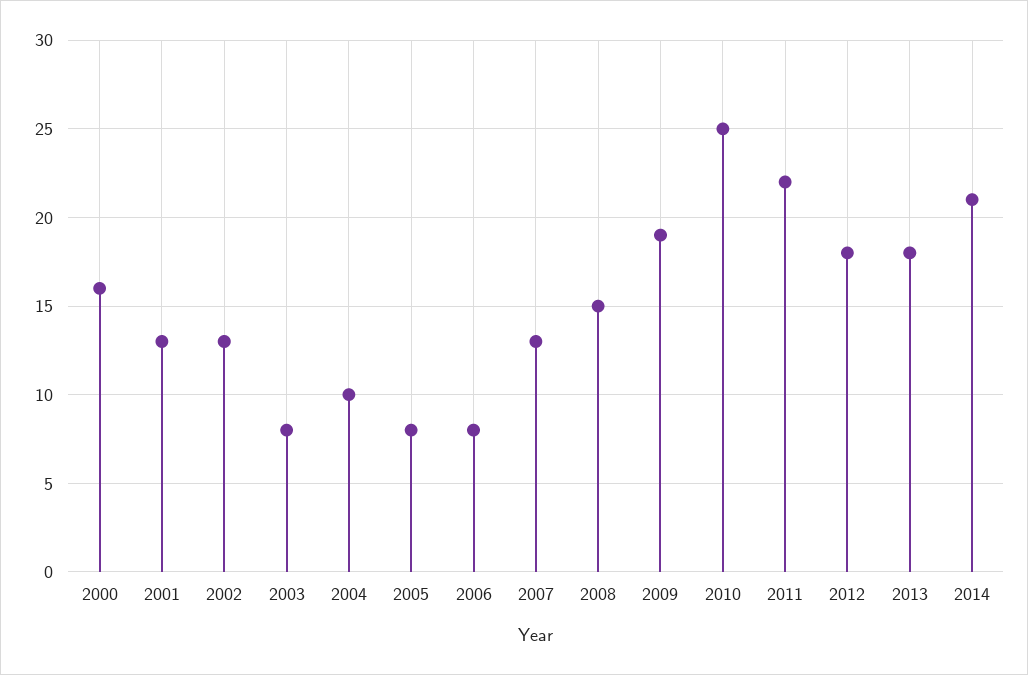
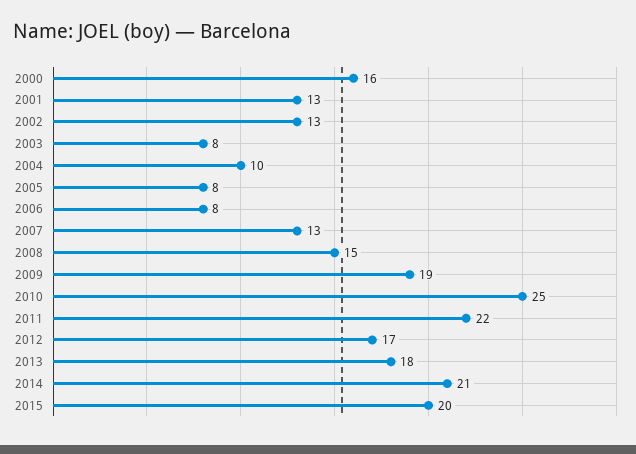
2012: 18 -> 17
2015: none -> 20

